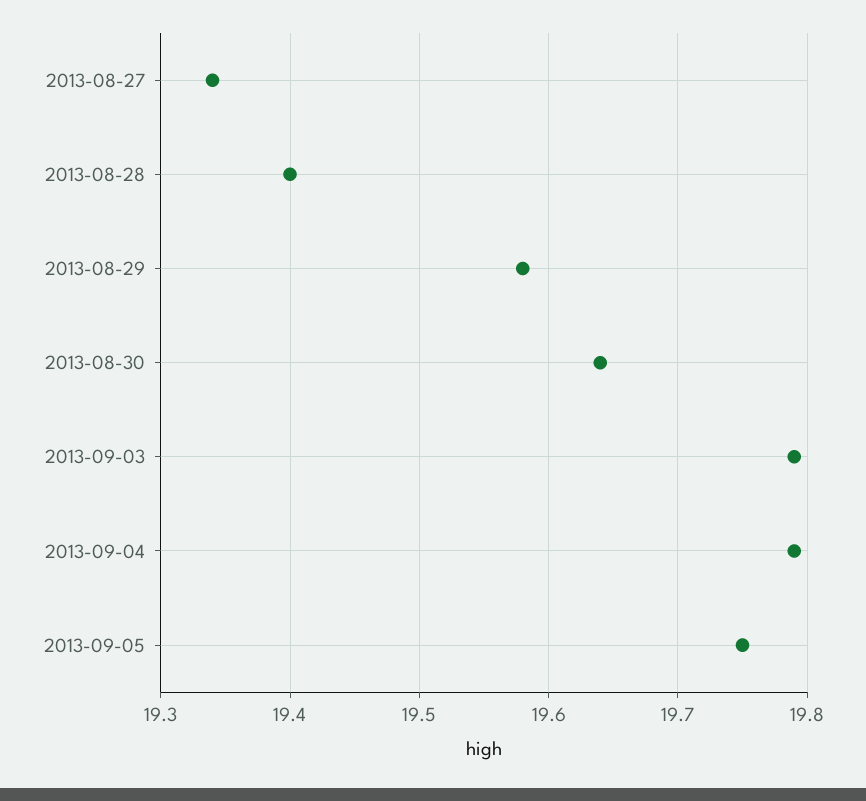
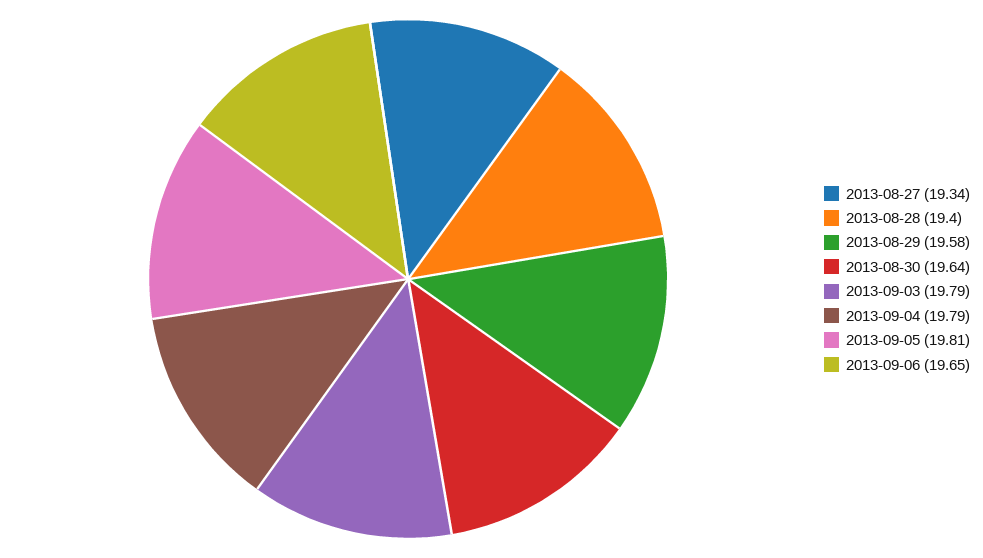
2013-09-05: 19.75 -> 19.81
2013-09-06: none -> 19.65

